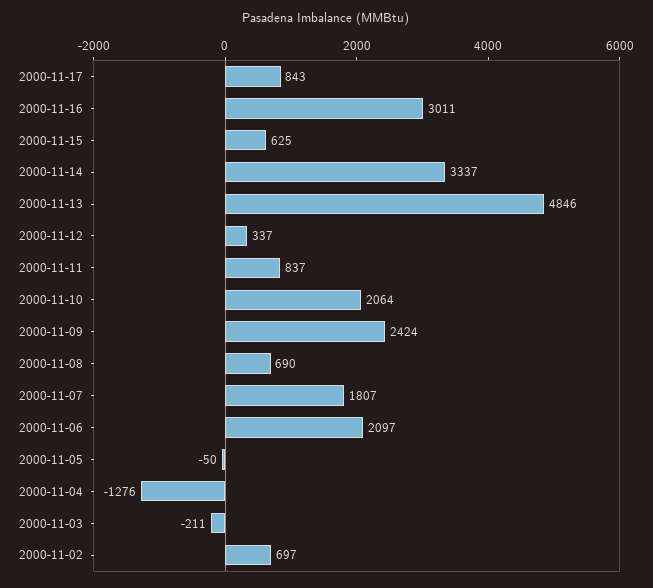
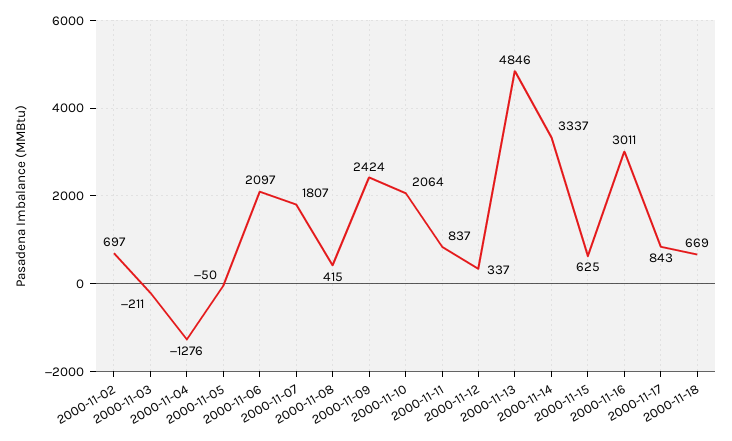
2000-11-08: 690 -> 415
2000-11-18: none -> 669

